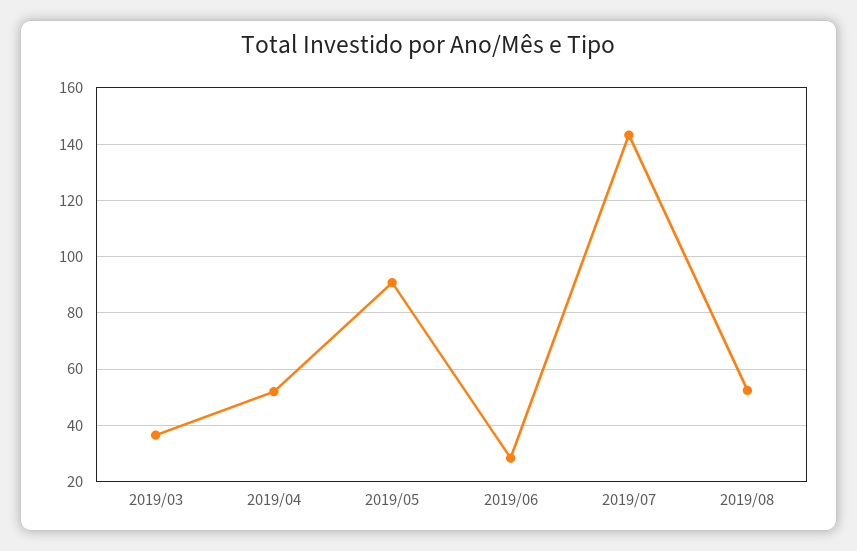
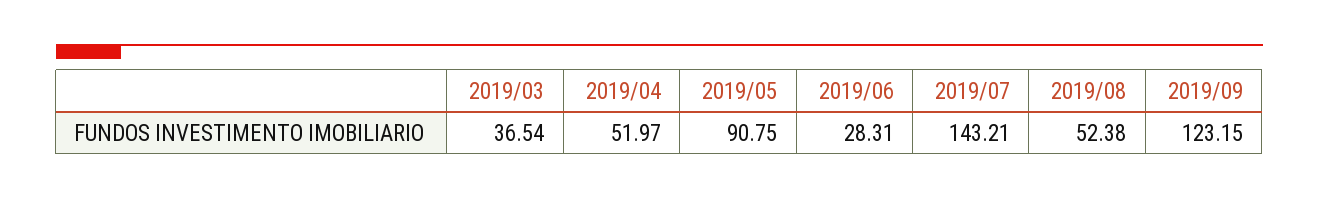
2019/09: none -> 123.15

